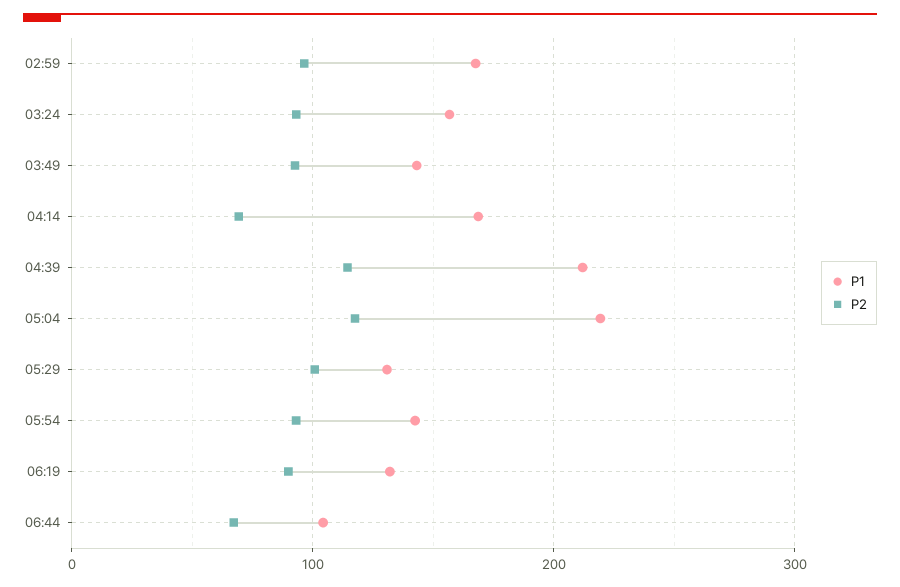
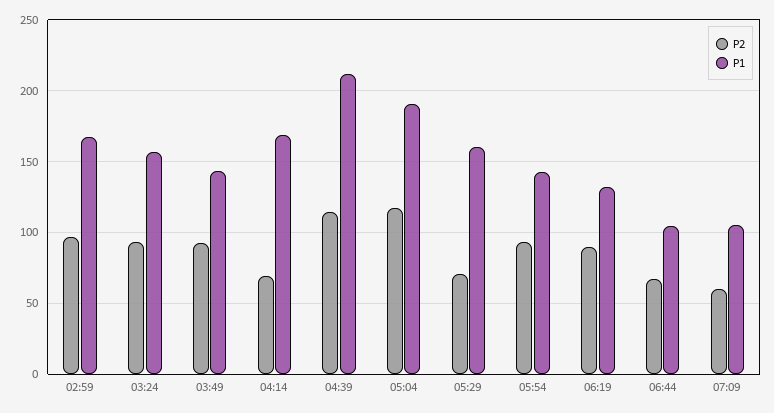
P1, 05:04: 220 -> 190
P1, 05:29: 130 -> 160
P2, 05:29: 100 -> 70
P2, 07:09: none -> 60
P1, 07:09: none -> 105

